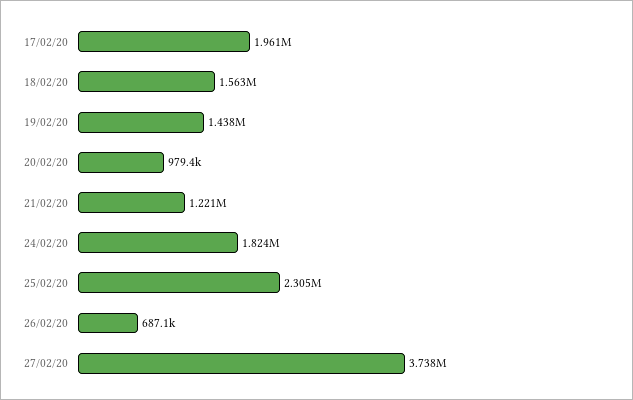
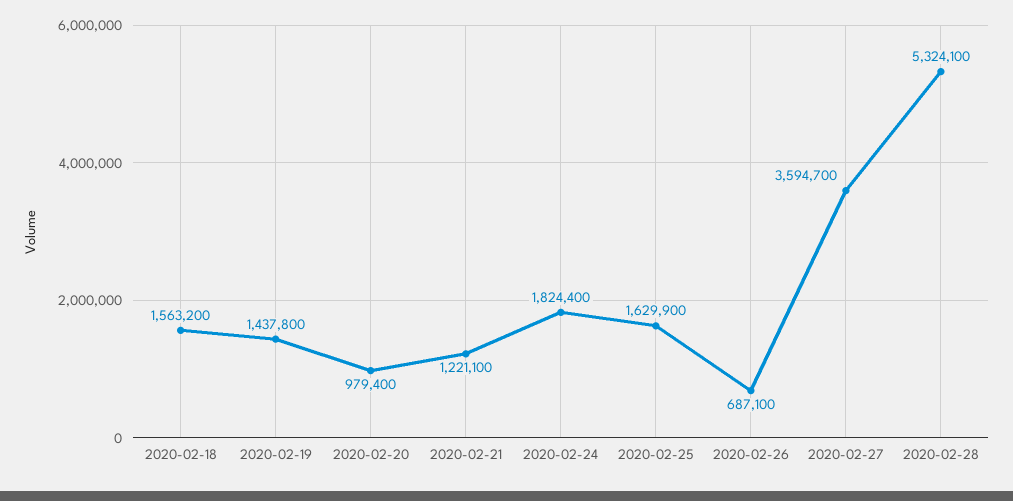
17/02/20: 1961000 -> none
25/02/20: 2305000 -> 1629900
27/02/20: 3738000 -> 3594700
2020-02-28: none -> 5324100

